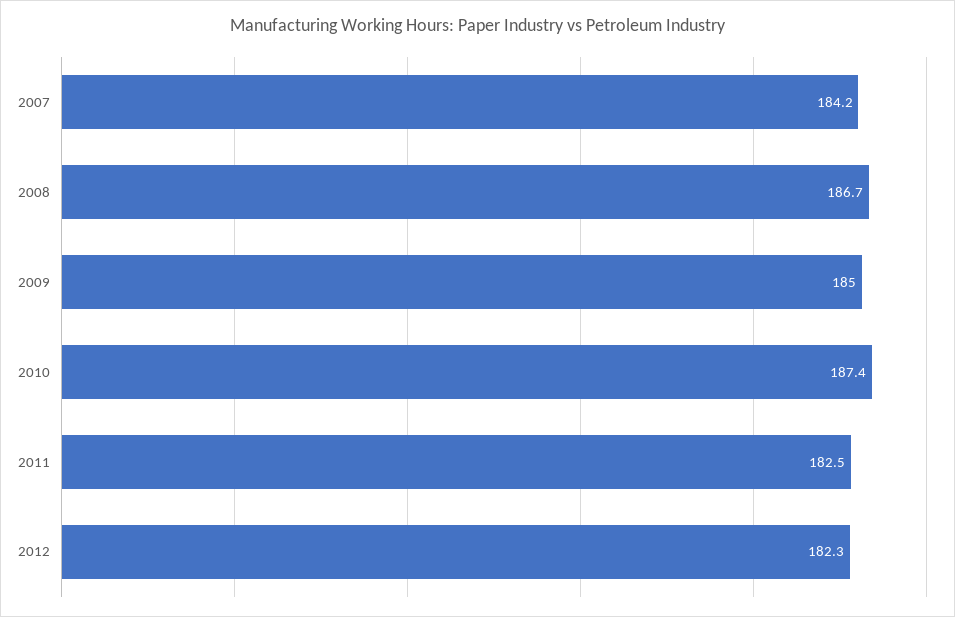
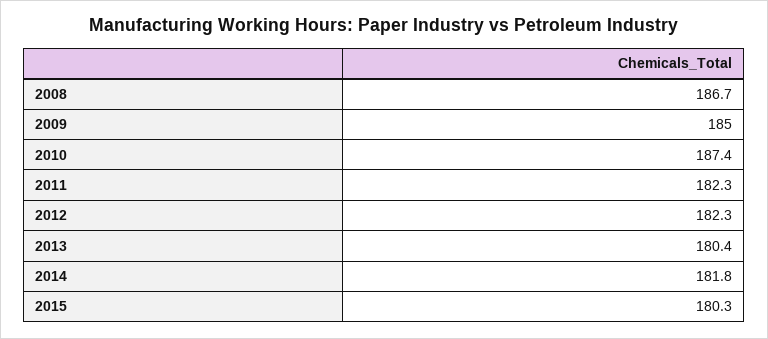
2007: 184.2 -> none
2011: 182.5 -> 182.3
2013: none -> 180.4
2014: none -> 181.8
2015: none -> 180.3

